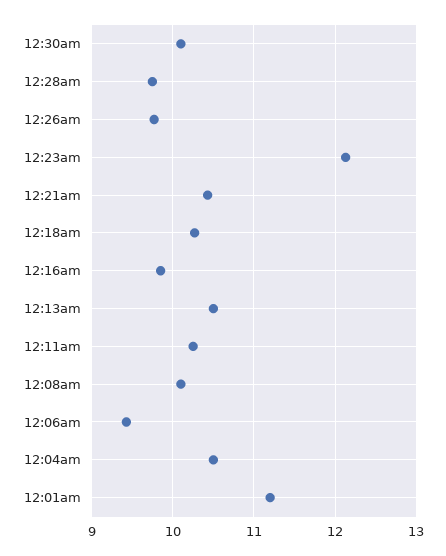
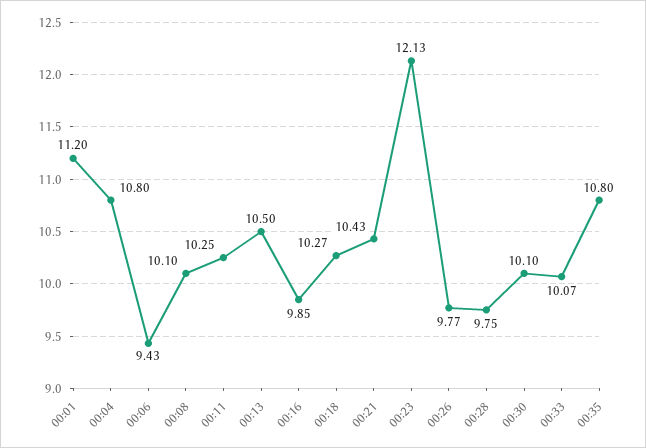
12:04am: 10.5 -> 10.8
00:33: none -> 10.07
00:35: none -> 10.8

